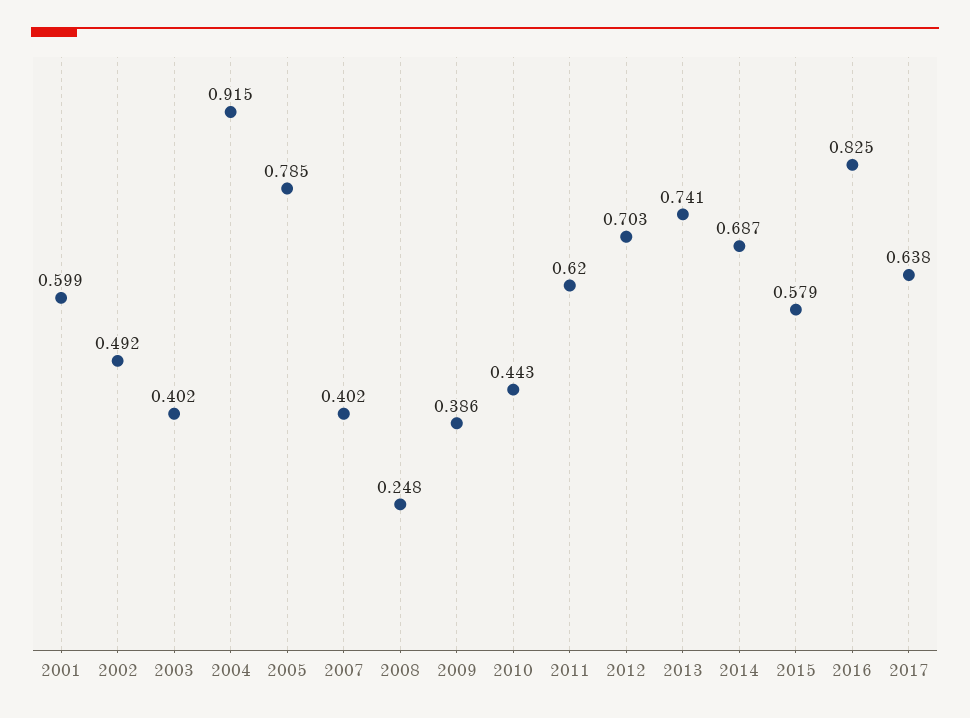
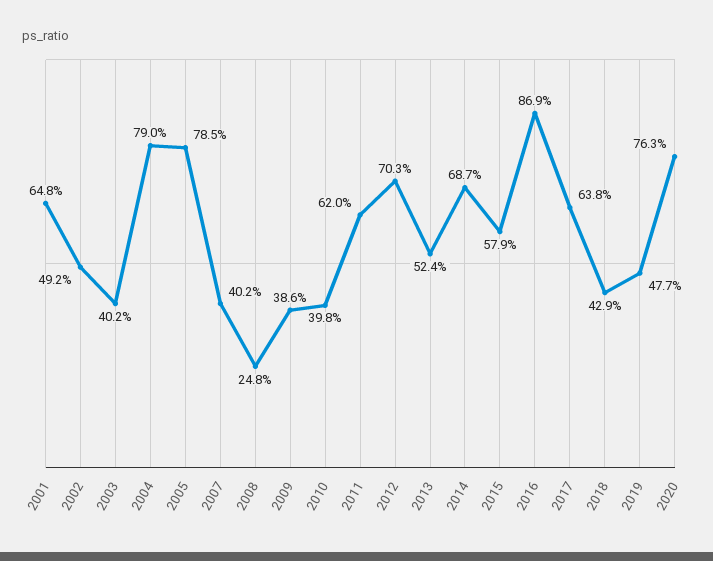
2001: 0.599 -> 0.648
2004: 0.915 -> 0.79
2010: 0.443 -> 0.398
2013: 0.741 -> 0.524
2016: 0.825 -> 0.869
2018: none -> 0.429
2019: none -> 0.477
2020: none -> 0.763

